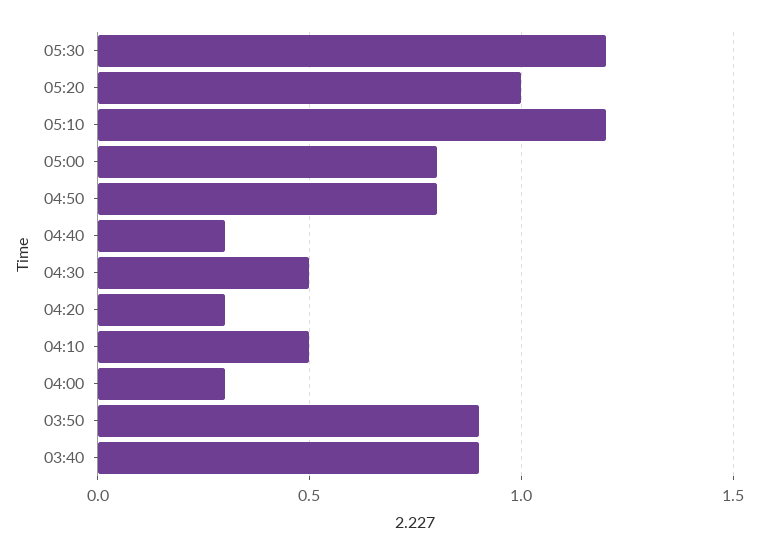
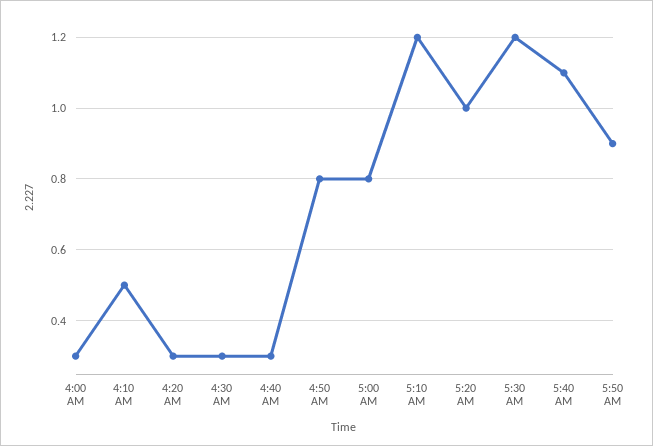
04:30: 0.5 -> 0.3
03:50: 0.9 -> none
03:40: 0.9 -> none
5:40 AM: none -> 1.1
5:50 AM: none -> 0.9

